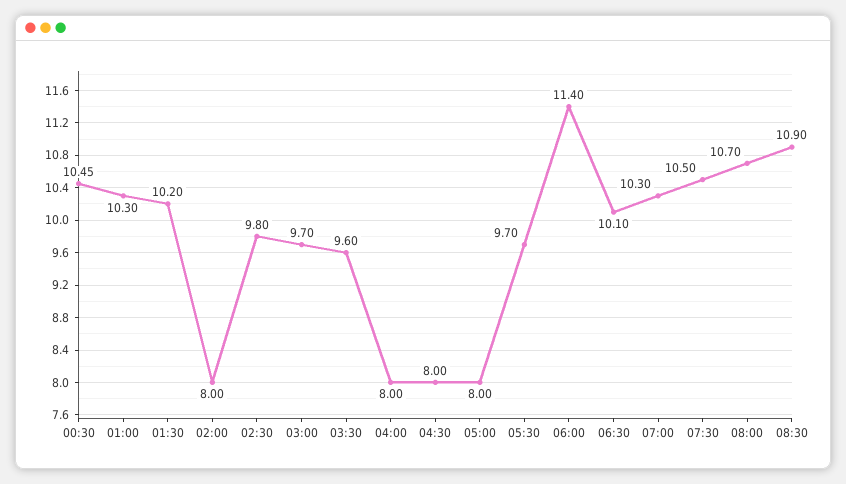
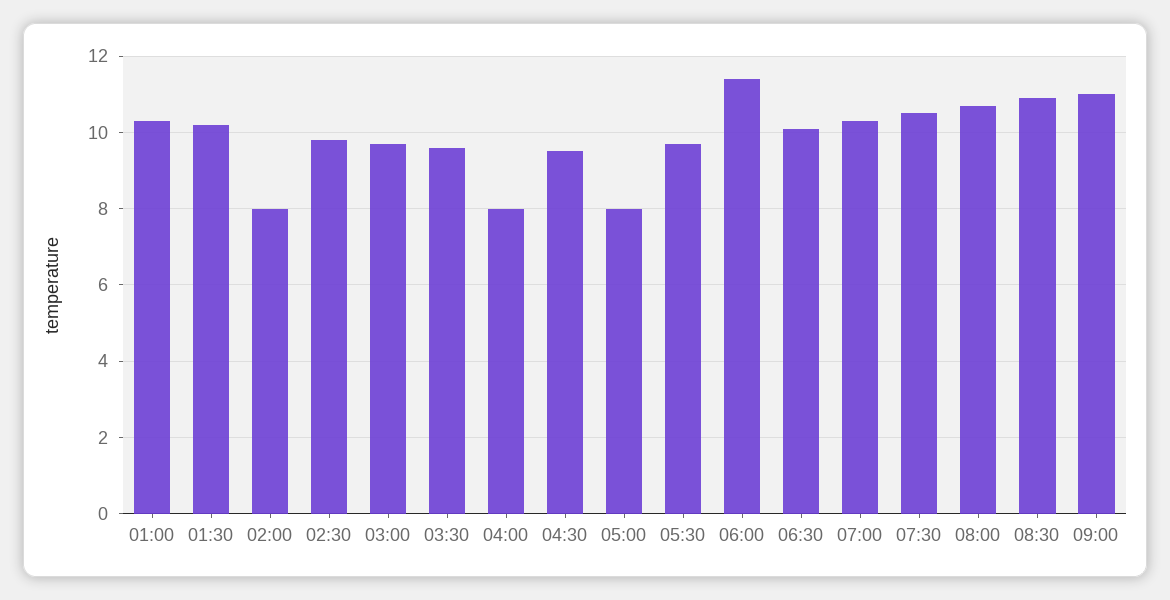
00:30: 10.45 -> none
04:30: 8 -> 9.5
09:00: none -> 11

